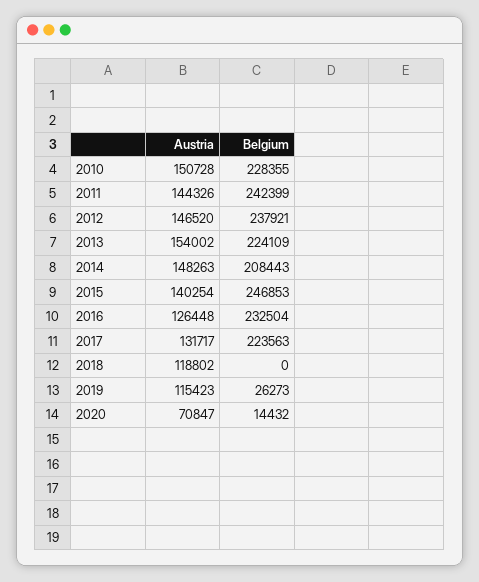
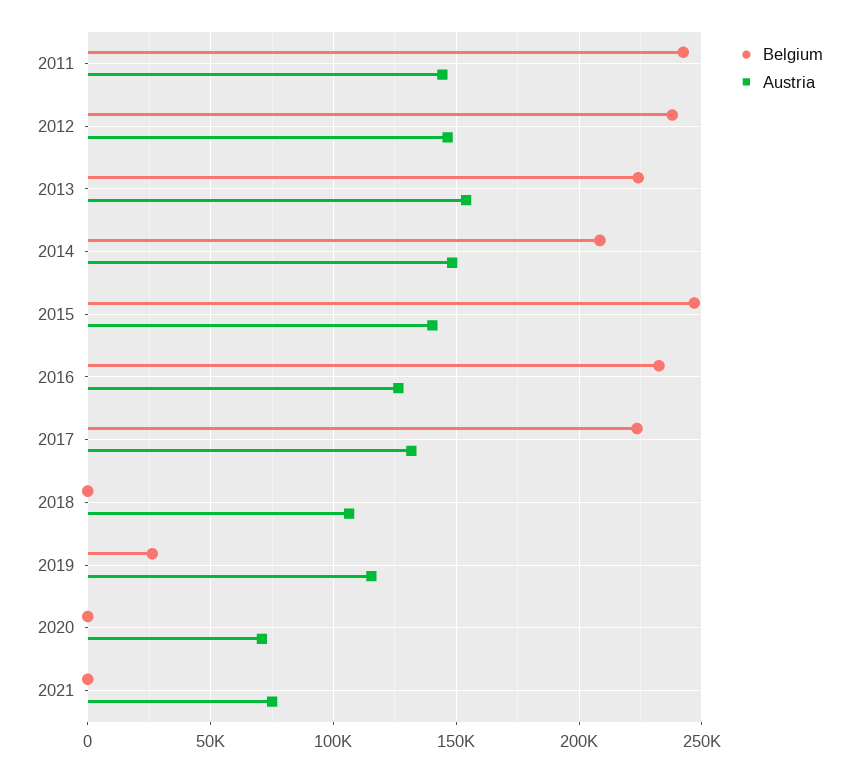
Austria, 2010: 150728 -> none
Belgium, 2010: 228355 -> none
Austria, 2018: 118802 -> 105000
Belgium, 2020: 14432 -> 0
Belgium, 2021: none -> 0
Austria, 2021: none -> 75000

